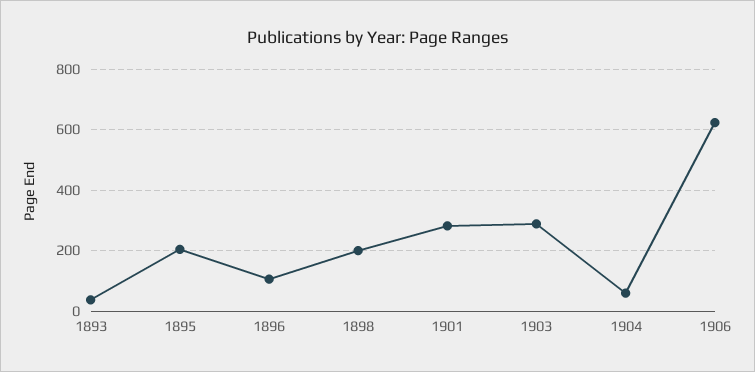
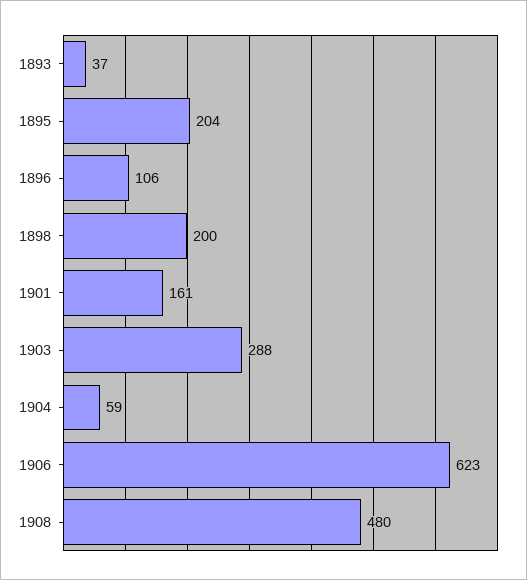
1901: 280 -> 161
1908: none -> 480

